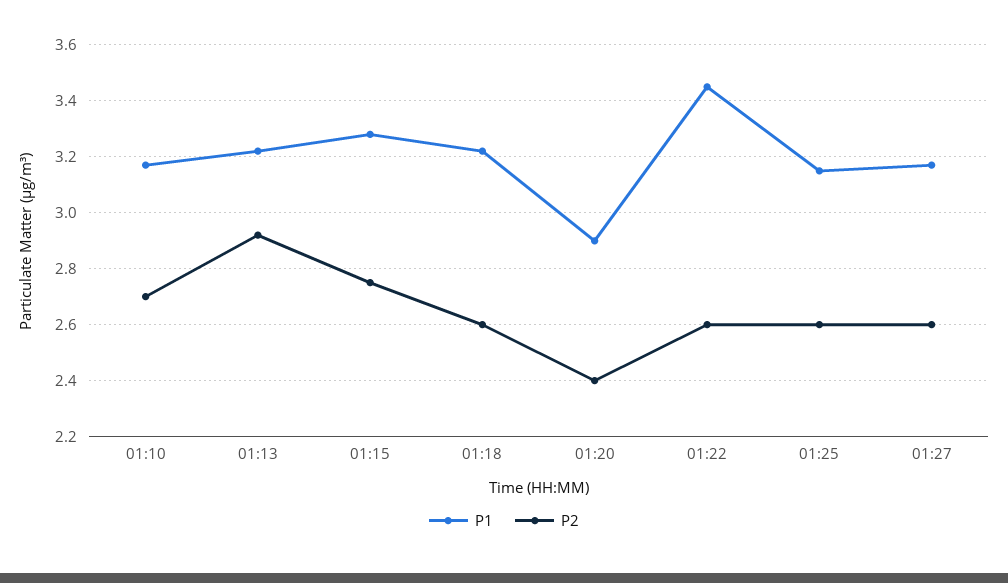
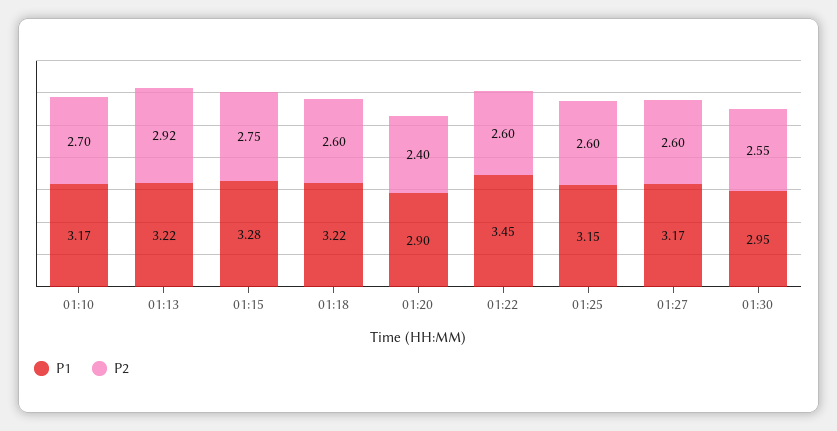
P1, 01:30: none -> 2.95
P2, 01:30: none -> 2.55

